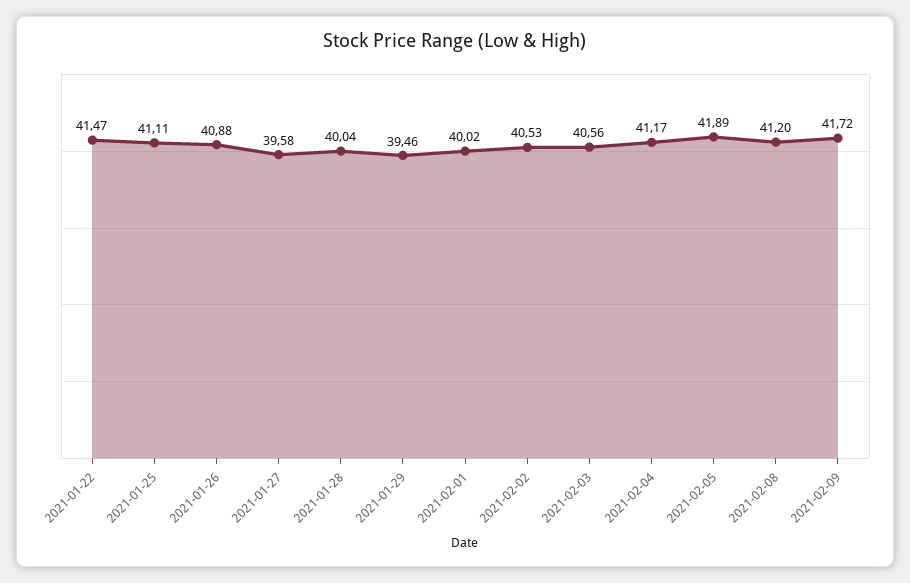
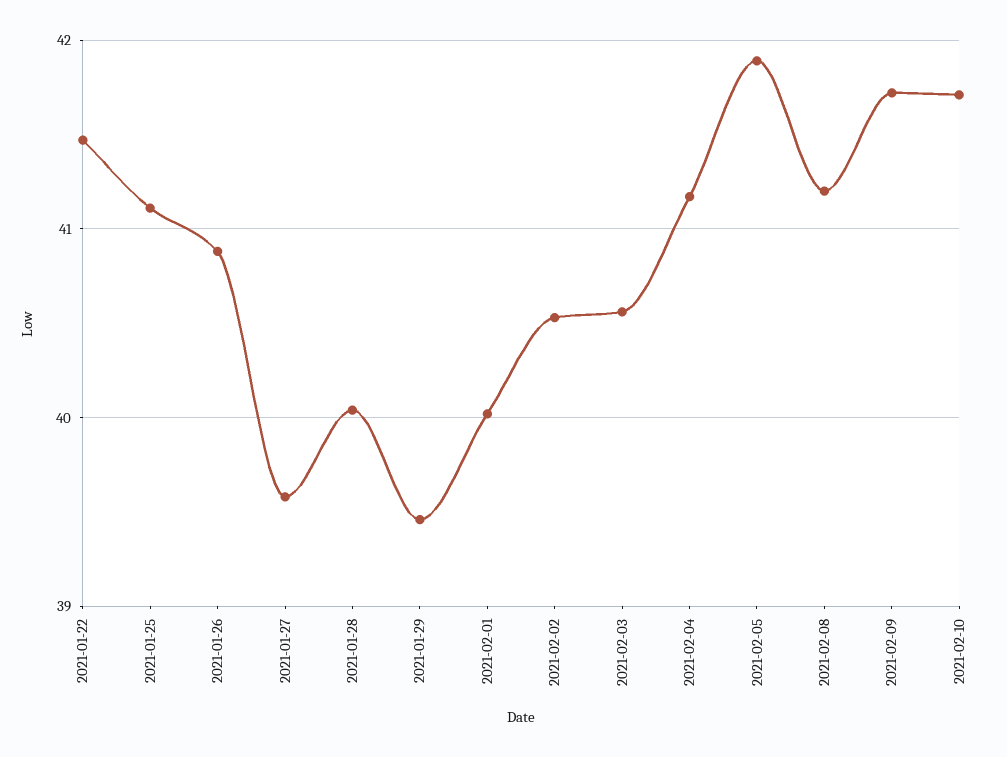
2021-02-10: none -> 41.7

